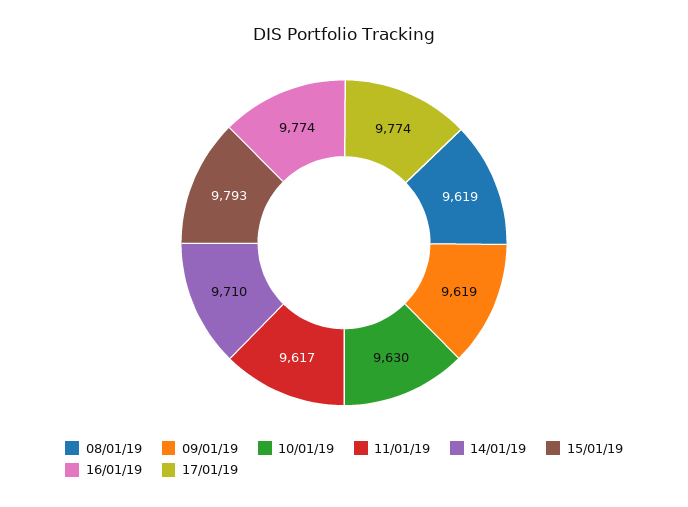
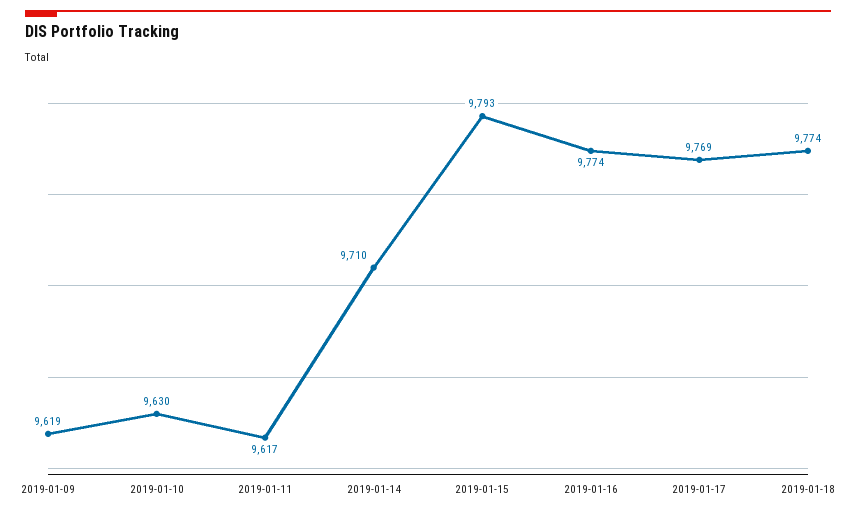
08/01/19: 9619 -> none
17/01/19: 9774 -> 9769
2019-01-18: none -> 9774

